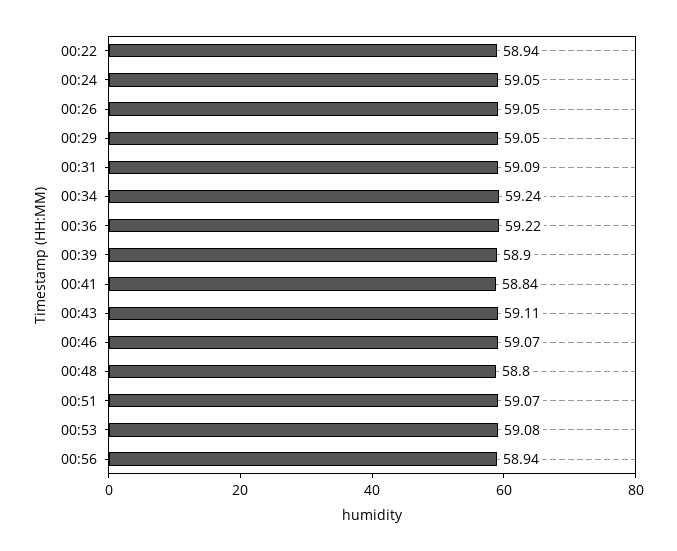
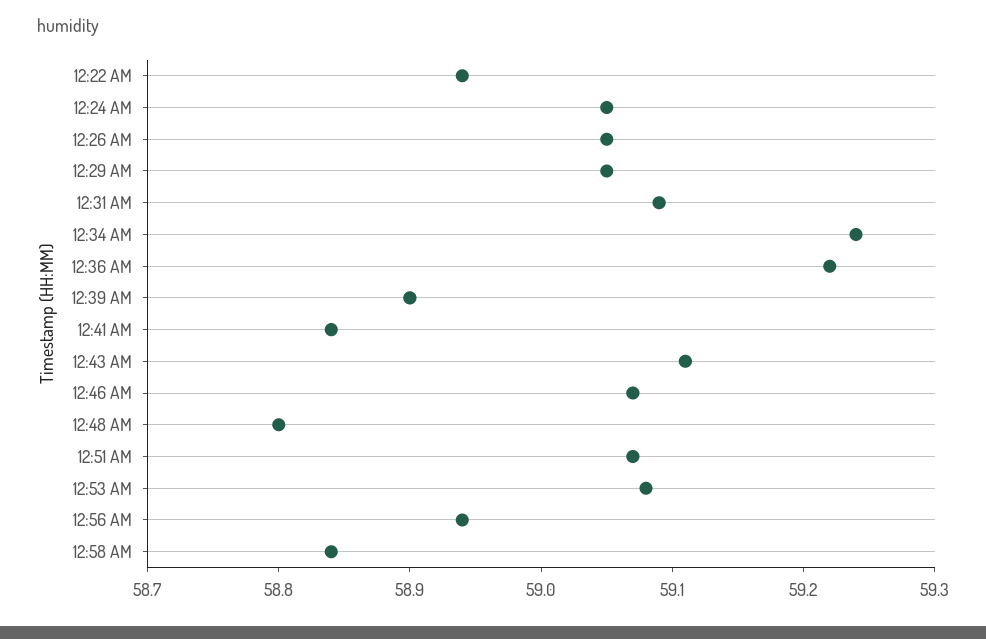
12:58 AM: none -> 58.84

